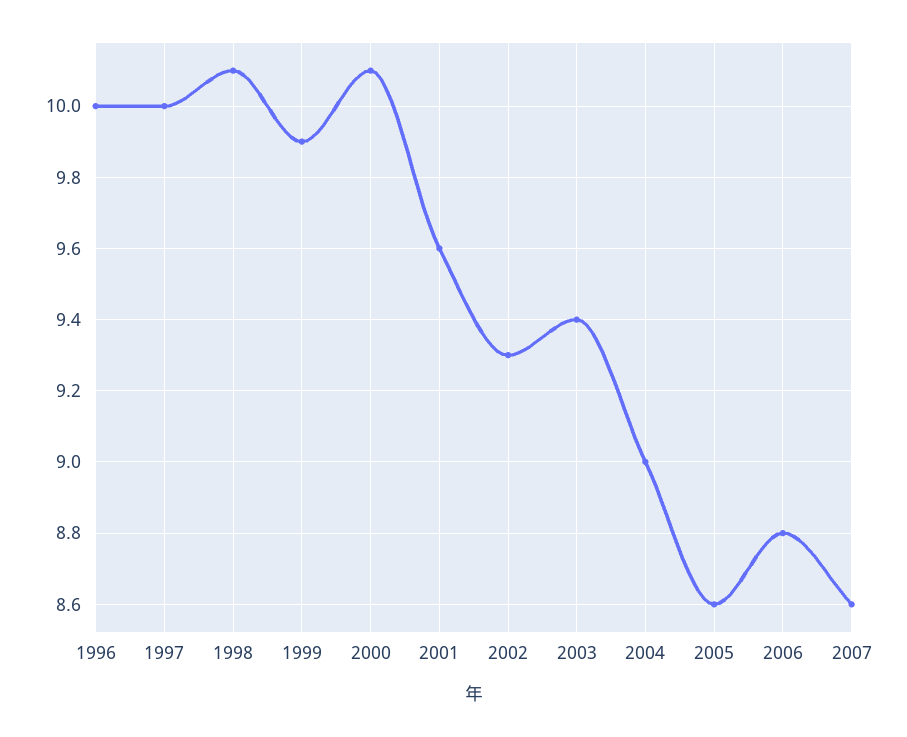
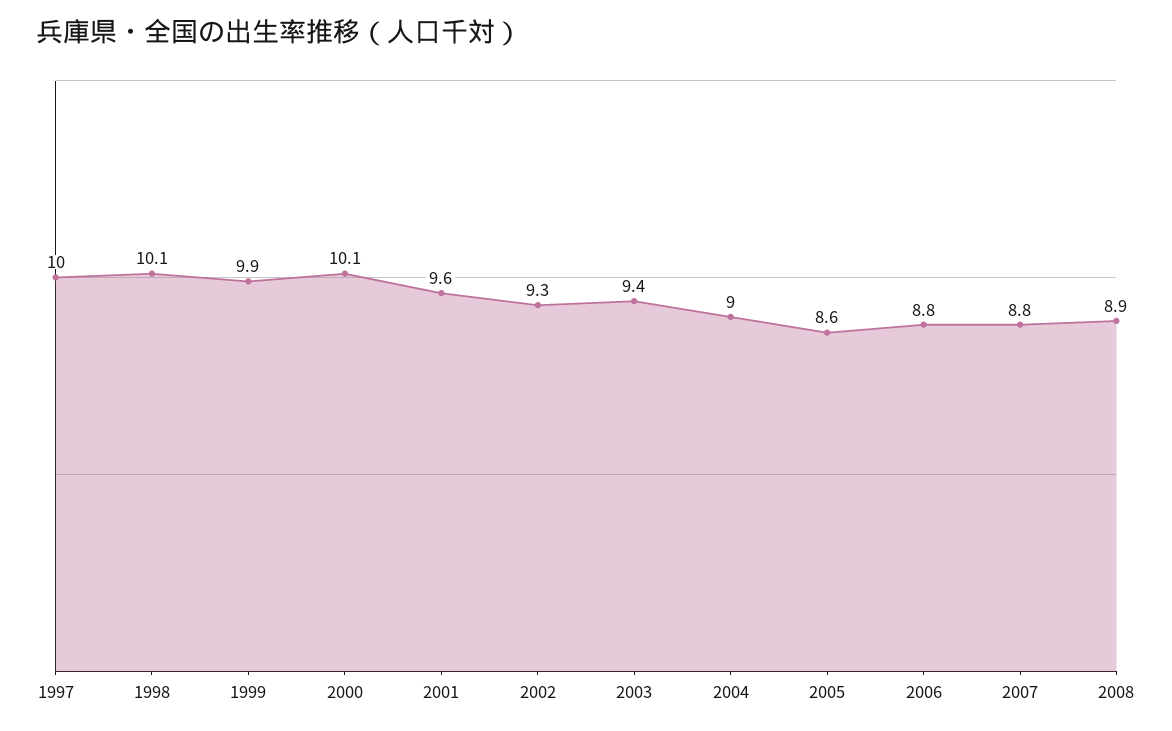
1996: 10 -> none
2007: 8.6 -> 8.8
2008: none -> 8.9

